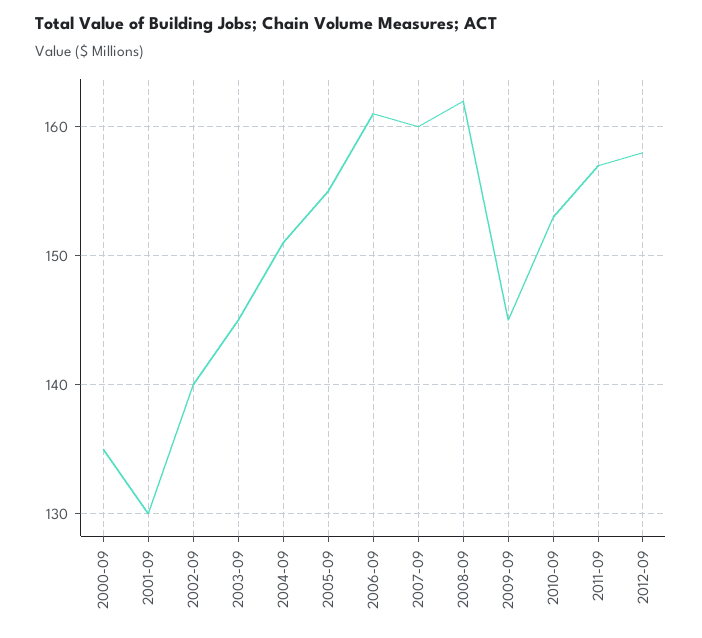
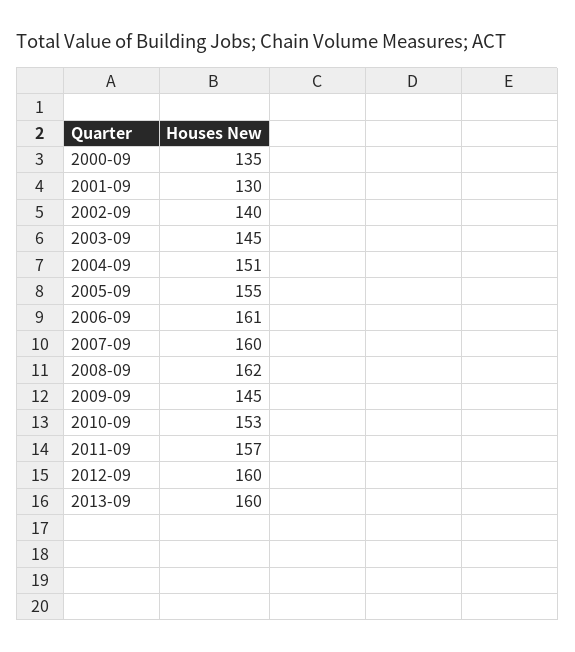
2012-09: 158 -> 160
2013-09: none -> 160

